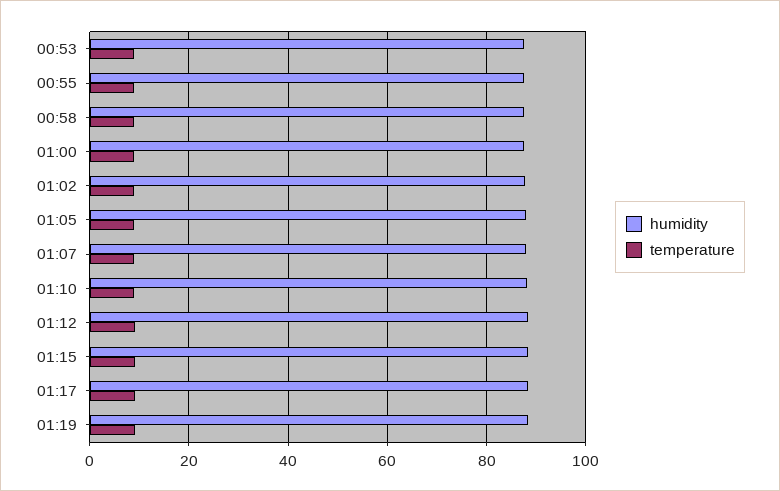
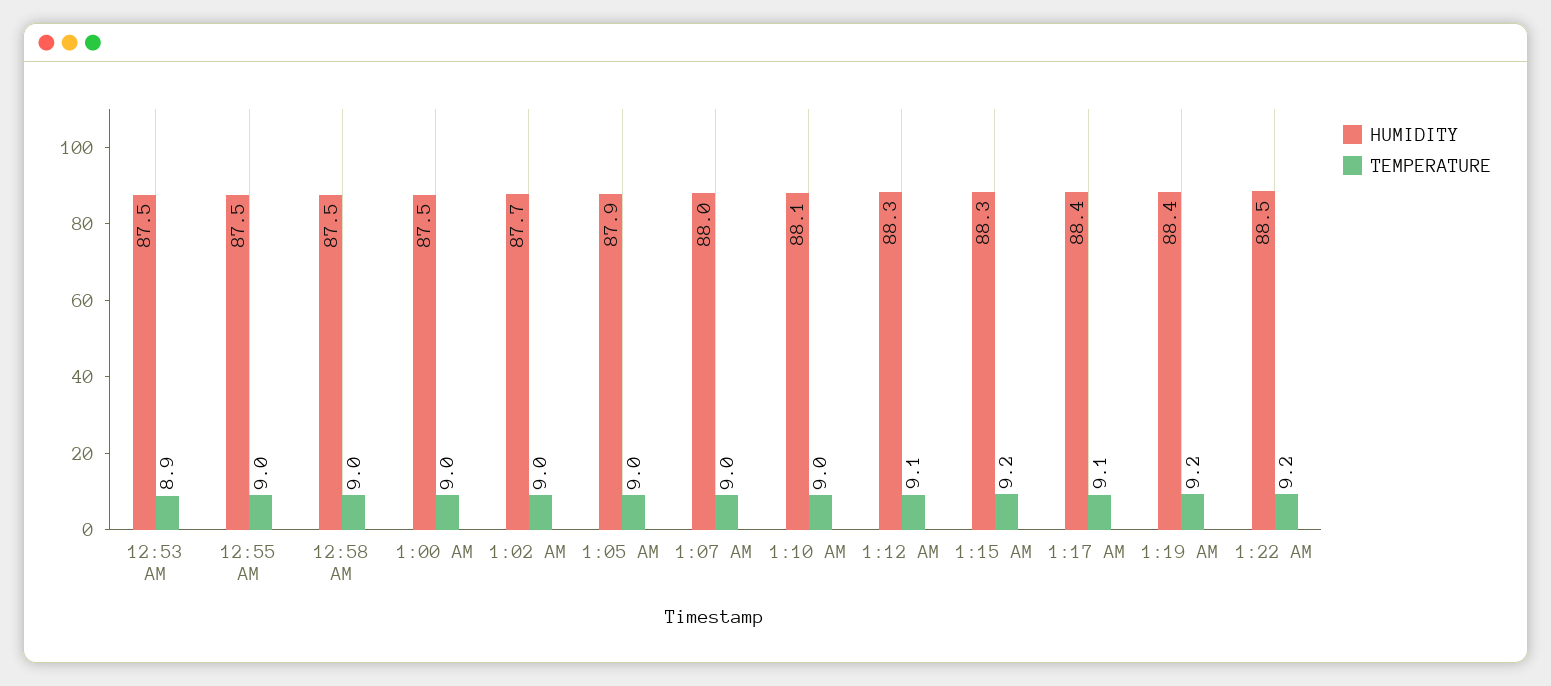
humidity, 1:22 AM: none -> 88.5
temperature, 1:22 AM: none -> 9.2

